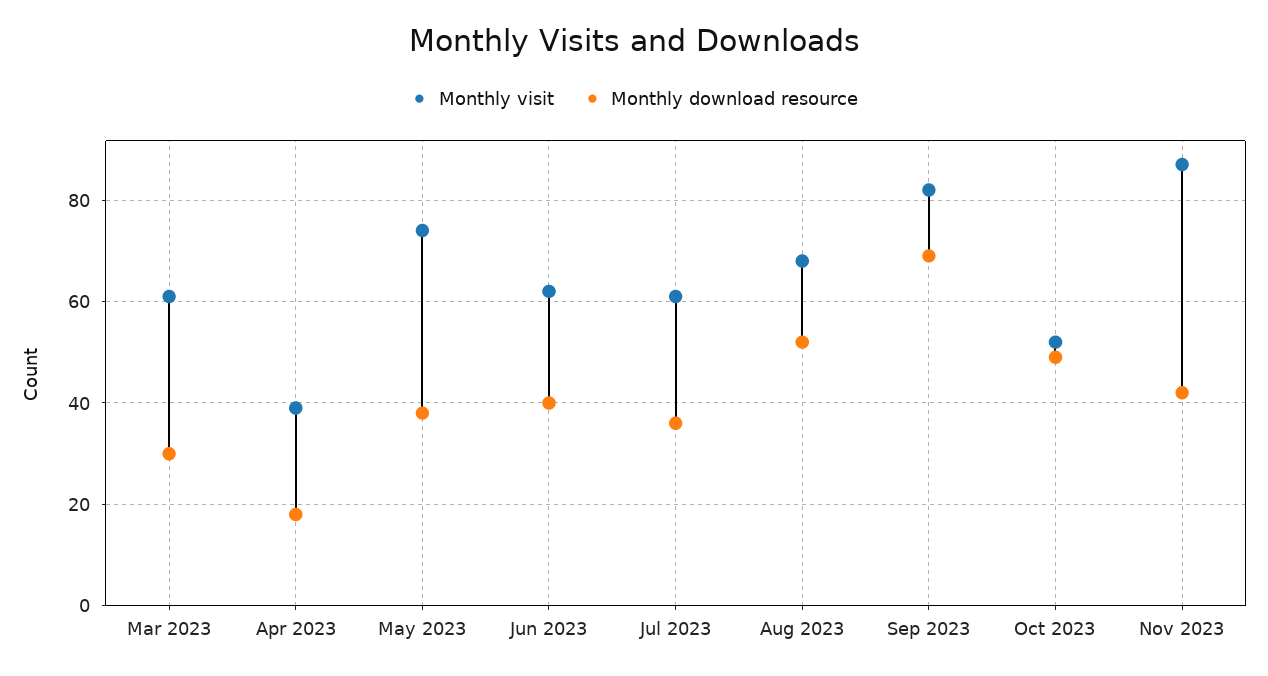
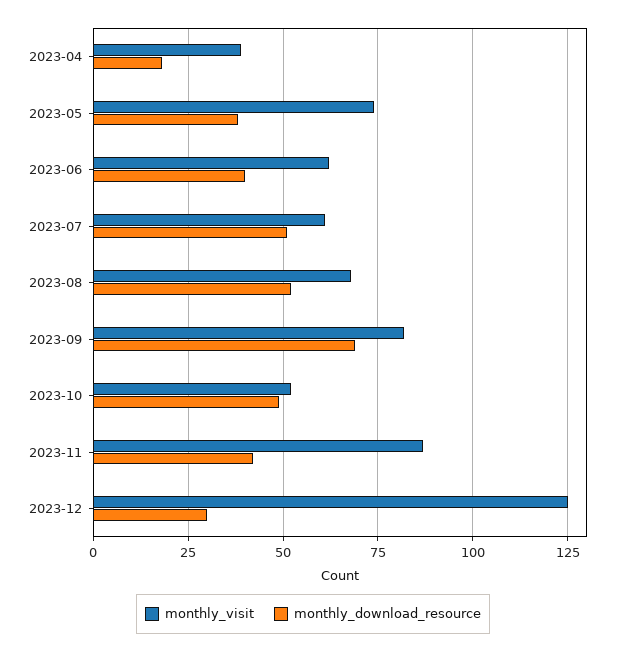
Monthly visit, Mar 2023: 60 -> none
Monthly download resource, Mar 2023: 30 -> none
Monthly download resource, Jul 2023: 35 -> 50
Monthly visit, 2023-12: none -> 125
Monthly download resource, 2023-12: none -> 30

